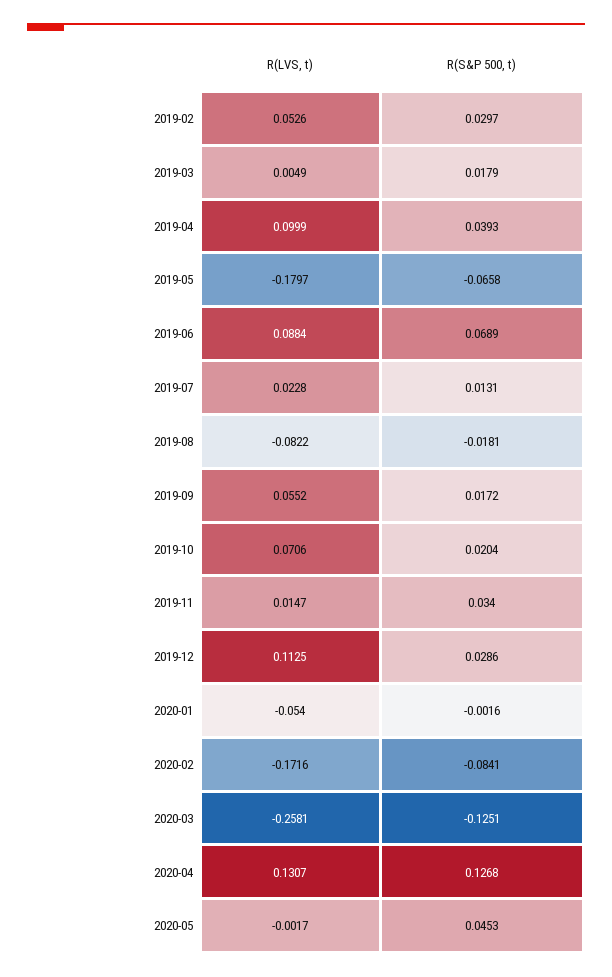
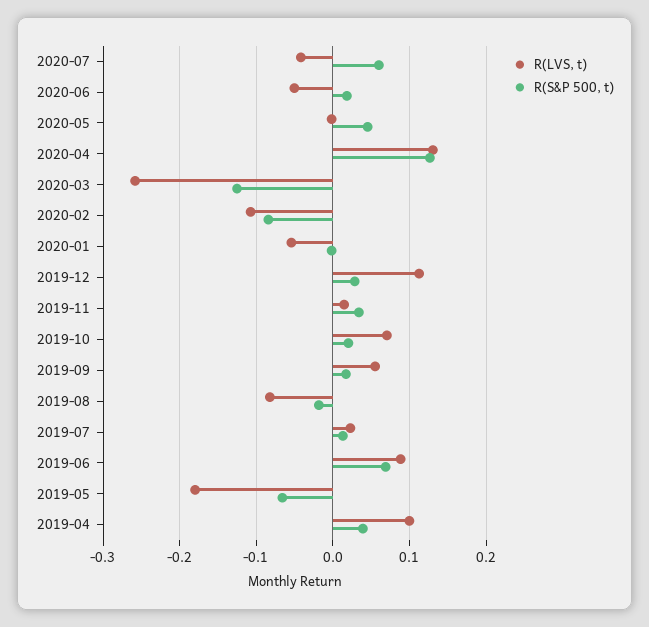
R(LVS, t), 2019-02: 0.0526 -> none
R(S&P 500, t), 2019-02: 0.0297 -> none
R(LVS, t), 2019-03: 0.0049 -> none
R(S&P 500, t), 2019-03: 0.0179 -> none
R(LVS, t), 2020-02: -0.1716 -> -0.11
R(LVS, t), 2020-07: none -> -0.04
R(S&P 500, t), 2020-07: none -> 0.06
R(LVS, t), 2020-06: none -> -0.05
R(S&P 500, t), 2020-06: none -> 0.02

